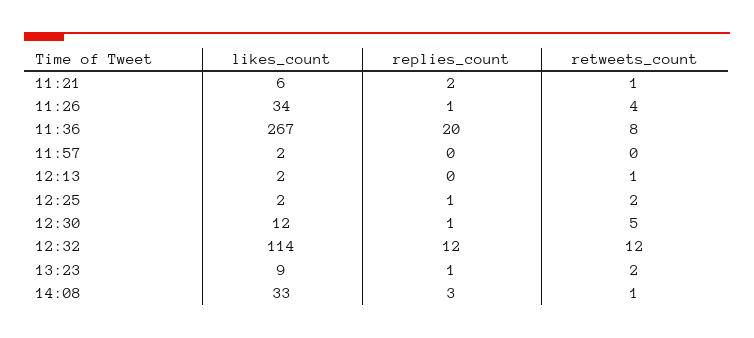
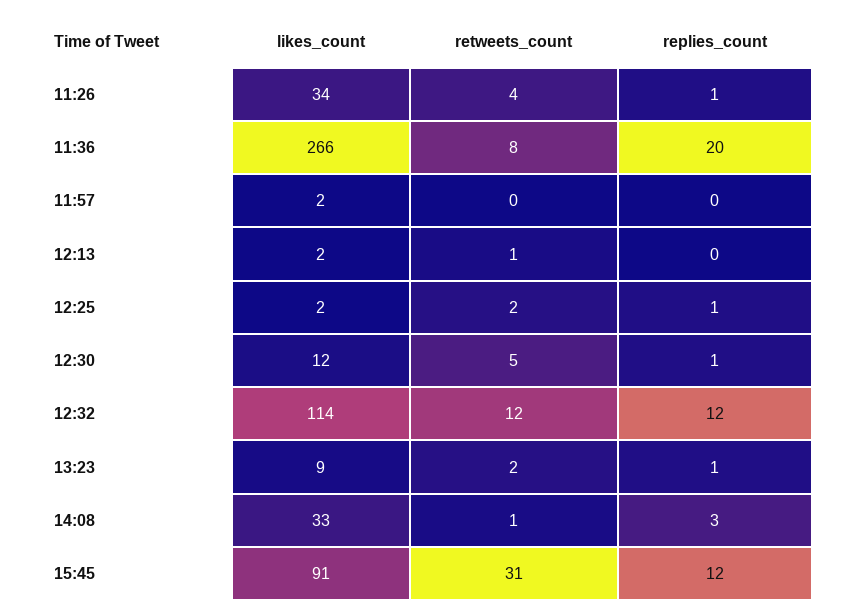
likes_count, 11:21: 6 -> none
replies_count, 11:21: 2 -> none
retweets_count, 11:21: 1 -> none
likes_count, 11:36: 267 -> 266
likes_count, 15:45: none -> 91
retweets_count, 15:45: none -> 31
replies_count, 15:45: none -> 12

